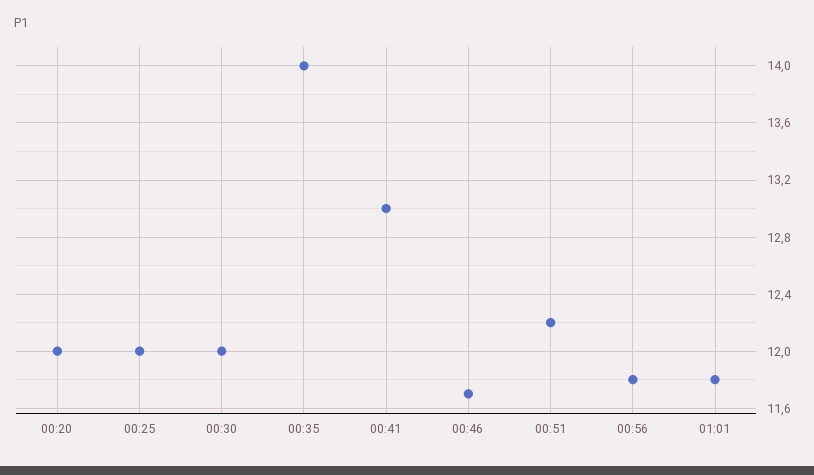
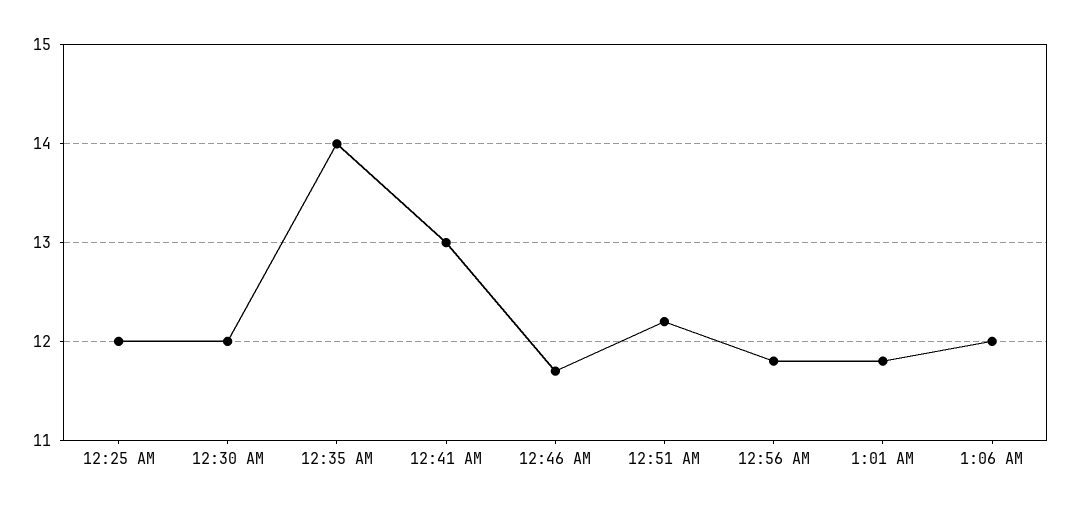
00:20: 12 -> none
1:06 AM: none -> 12

